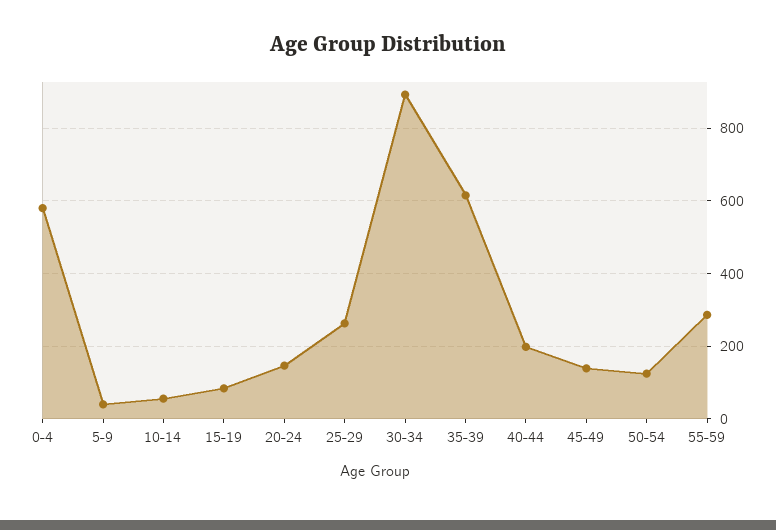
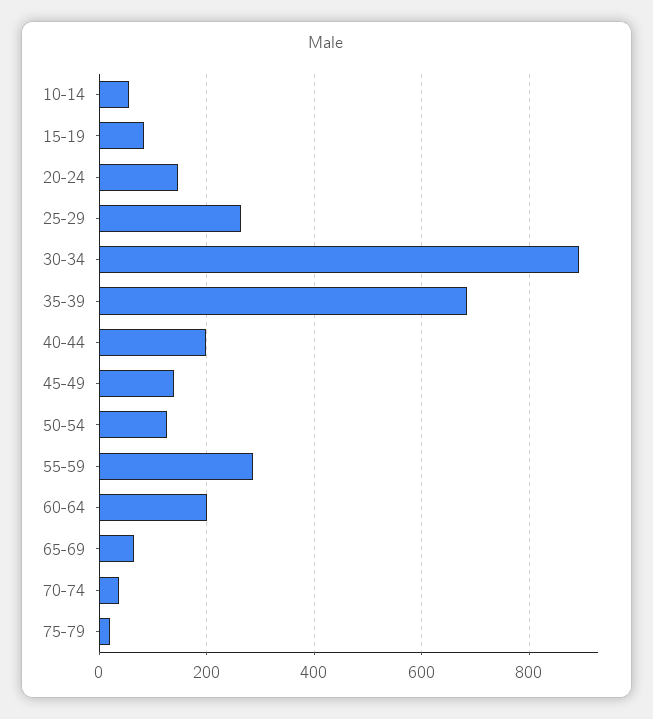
0-4: 580 -> none
5-9: 40 -> none
35-39: 620 -> 680
60-64: none -> 200
65-69: none -> 60
70-74: none -> 40
75-79: none -> 20

